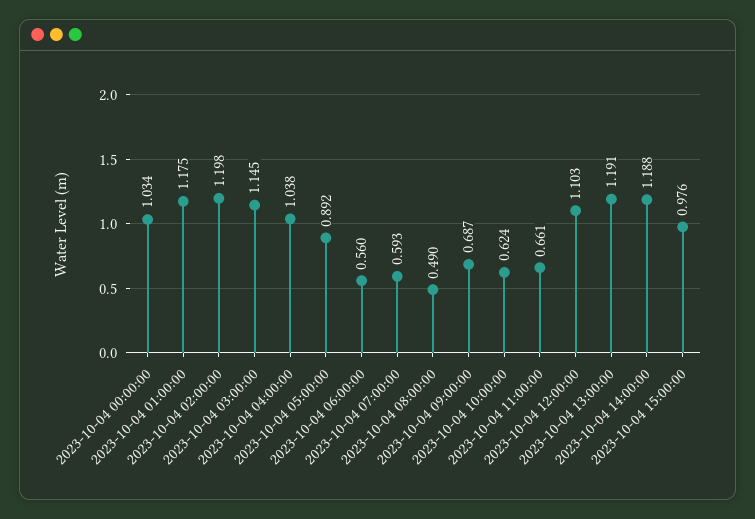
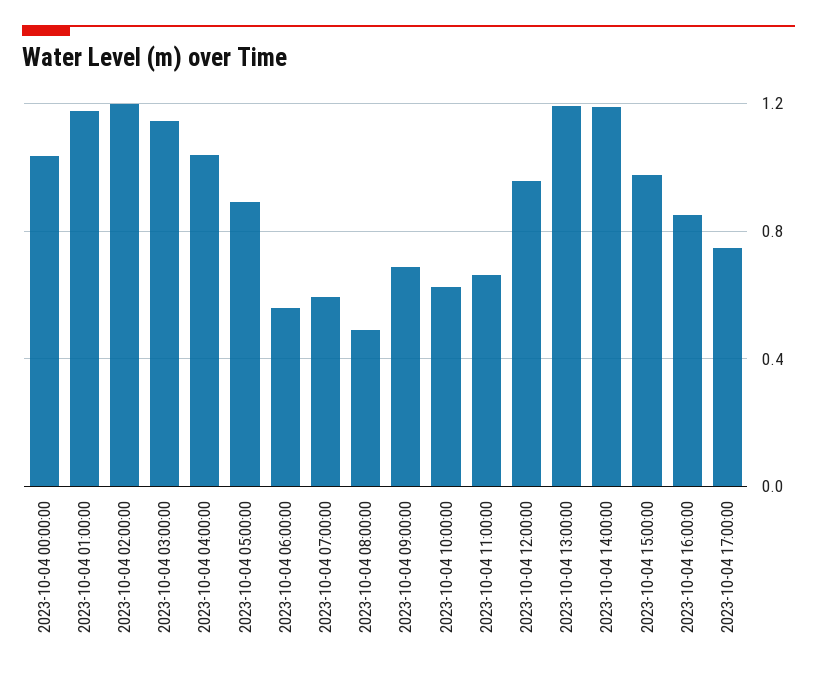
2023-10-04 12:00:00: 1.103 -> 0.95
2023-10-04 16:00:00: none -> 0.85
2023-10-04 17:00:00: none -> 0.75

